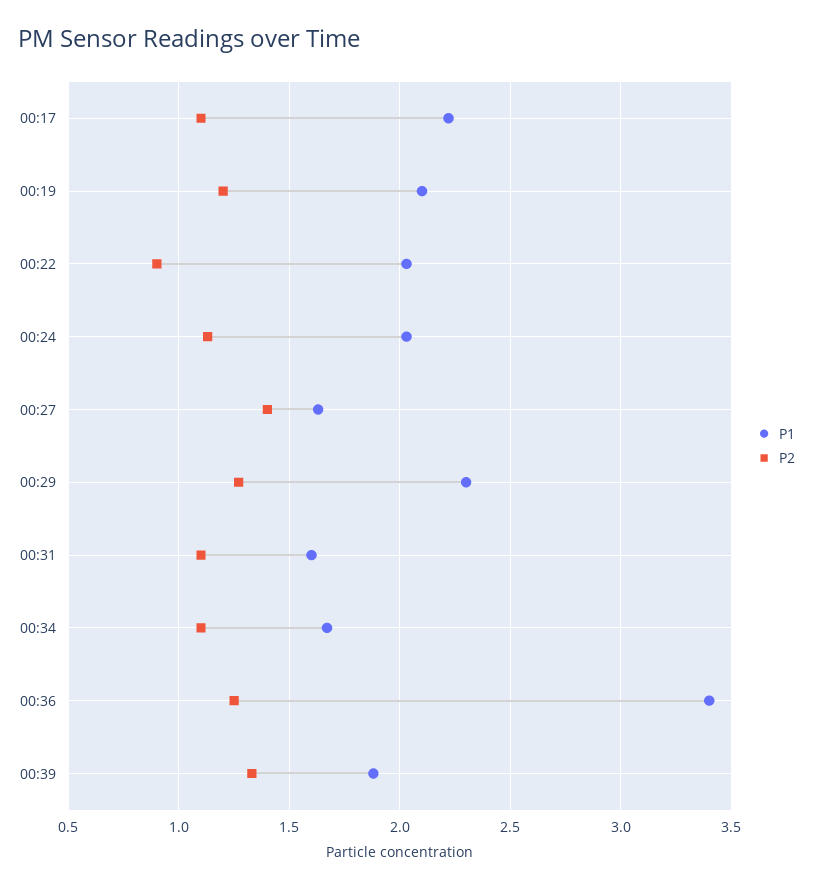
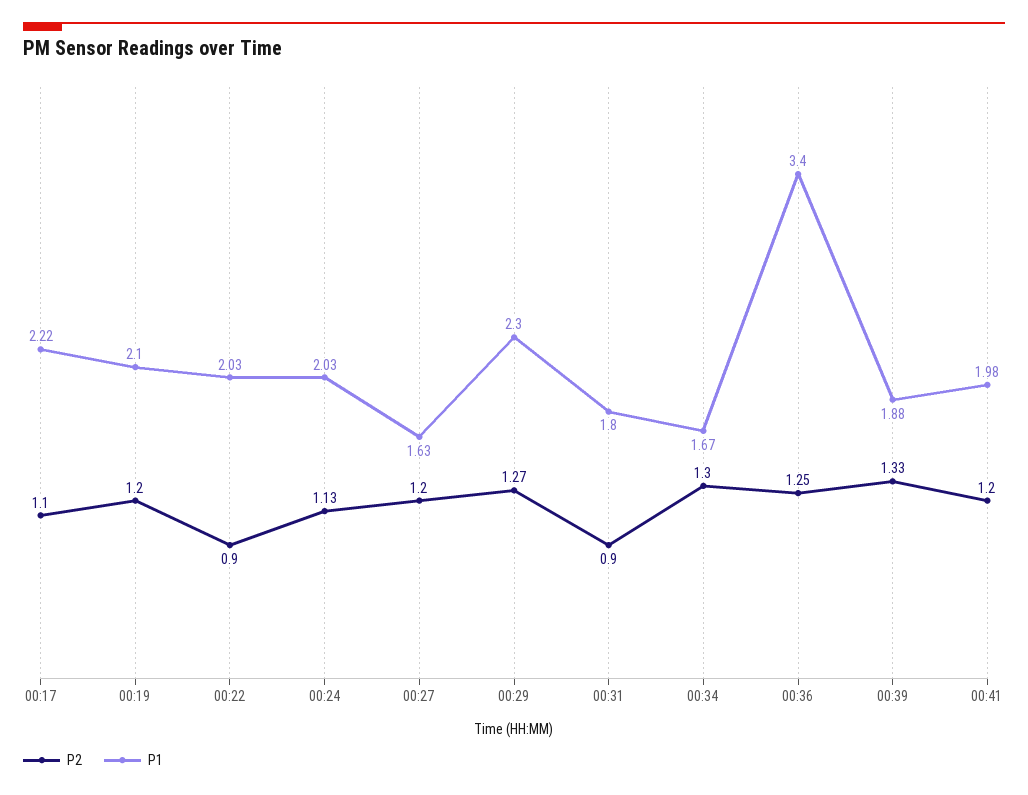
P2, 00:27: 1.4 -> 1.2
P1, 00:31: 1.6 -> 1.8
P2, 00:31: 1.1 -> 0.9
P2, 00:34: 1.1 -> 1.3
P2, 00:41: none -> 1.2
P1, 00:41: none -> 1.98

